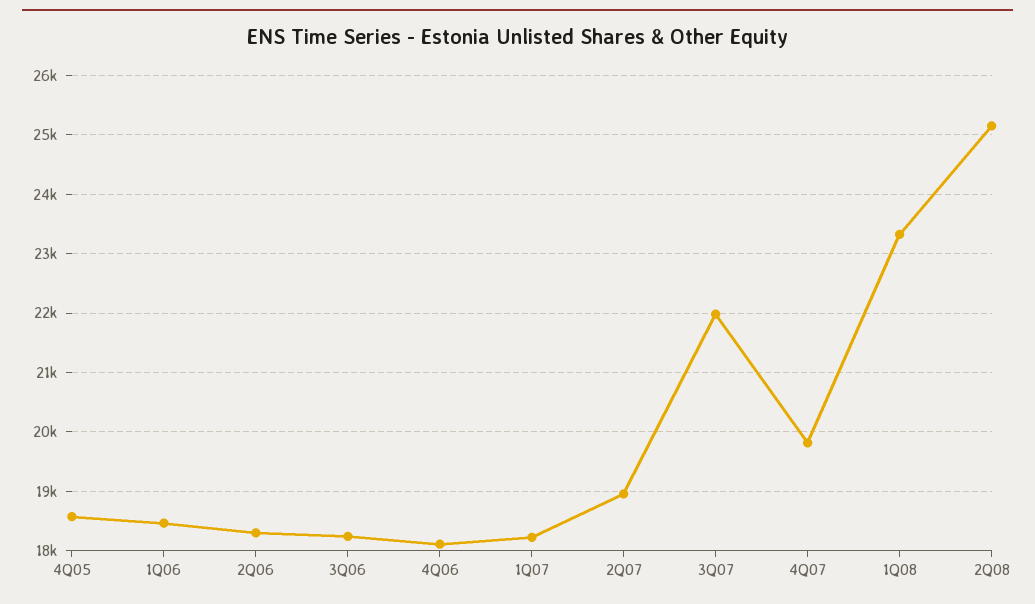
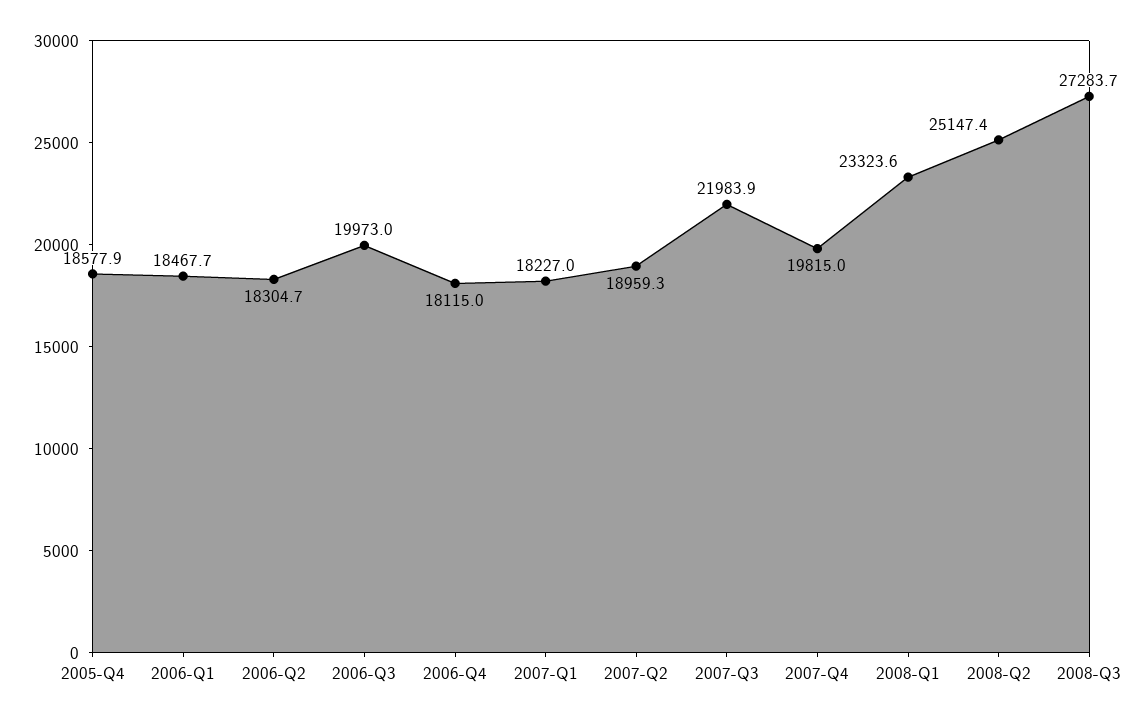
3Q06: 18200 -> 19973
2008-Q3: none -> 27283.7

